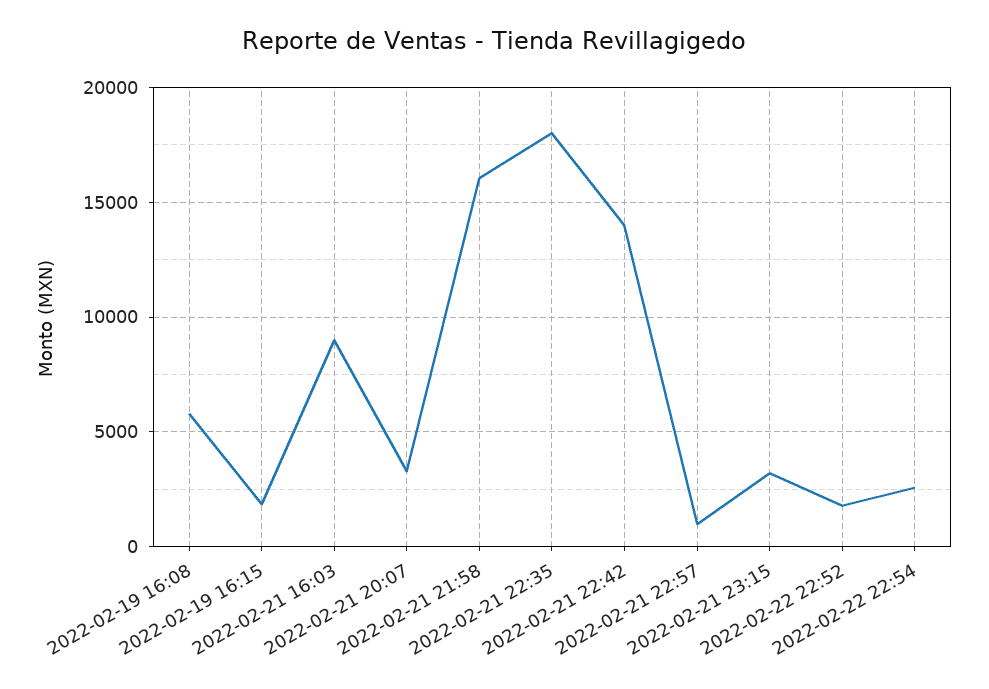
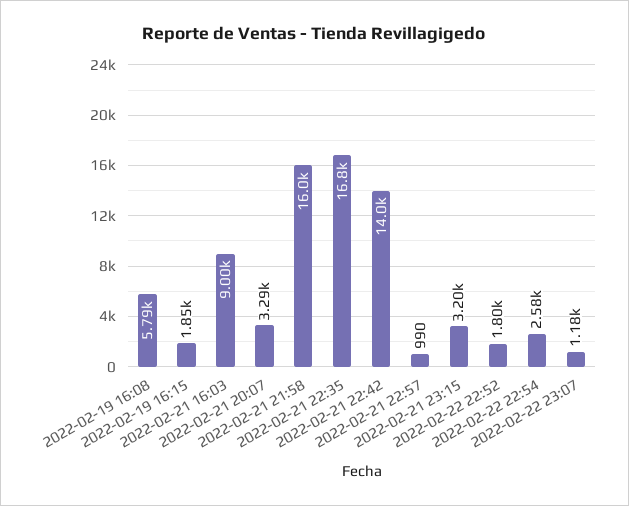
2022-02-21 22:35: 18000 -> 16800
2022-02-22 23:07: none -> 1180

